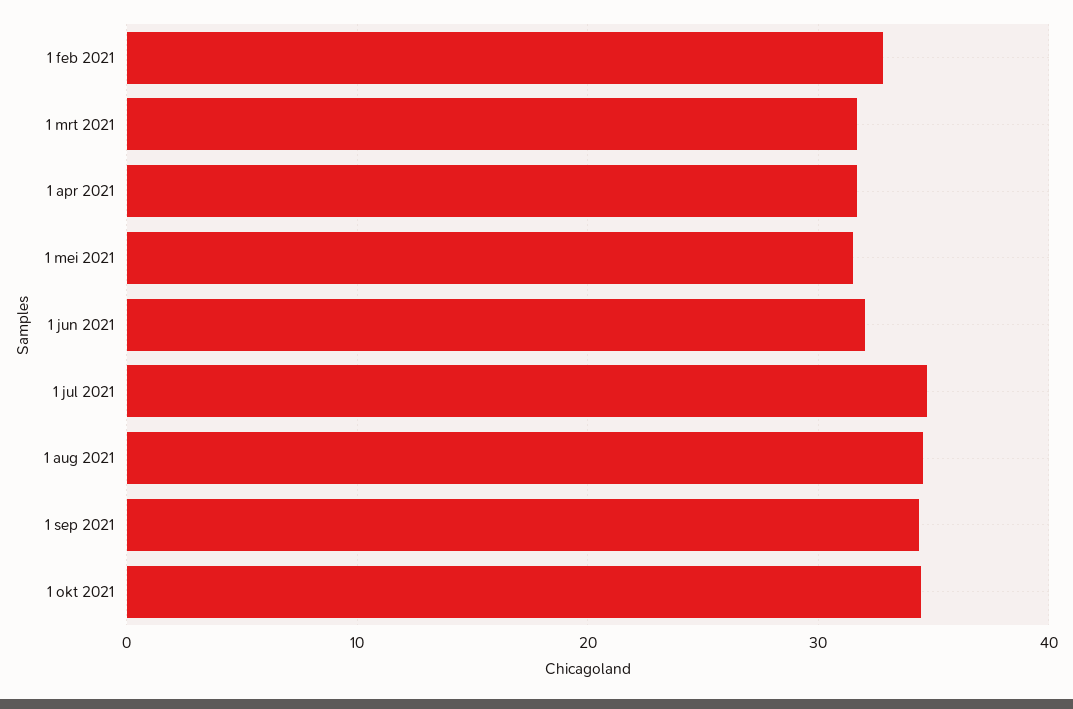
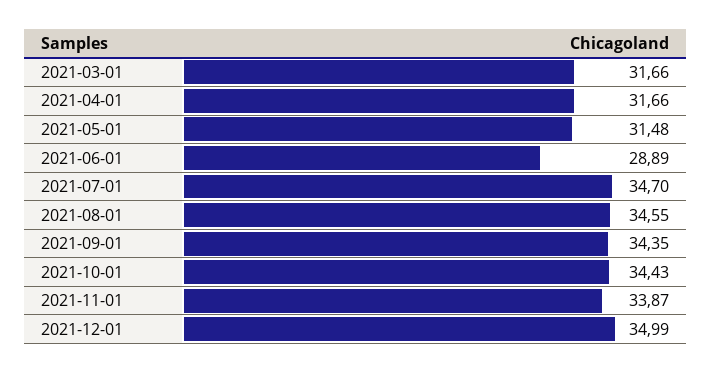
1 feb 2021: 33 -> none
1 jun 2021: 32 -> 28.89
2021-11-01: none -> 33.87
2021-12-01: none -> 34.99

